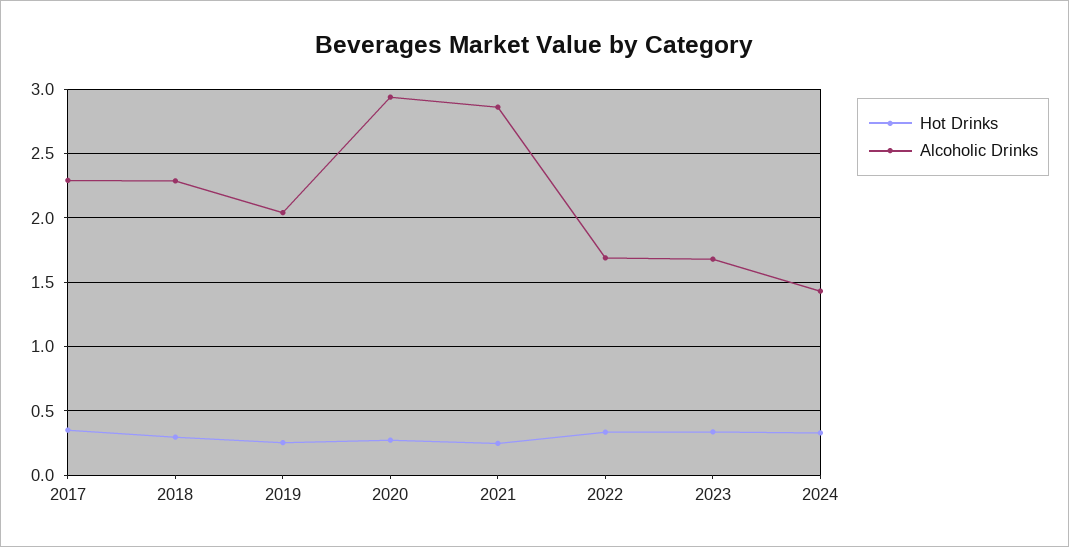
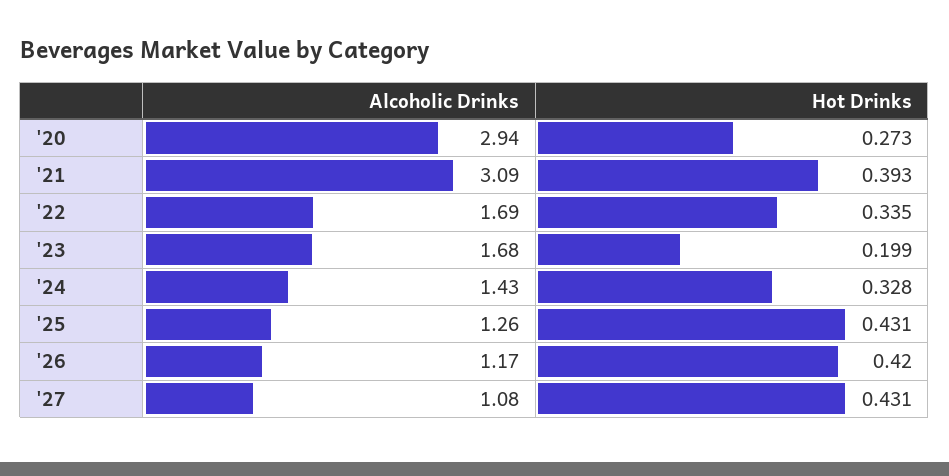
Hot Drinks, 2017: 0.35 -> none
Alcoholic Drinks, 2017: 2.3 -> none
Hot Drinks, 2018: 0.3 -> none
Alcoholic Drinks, 2018: 2.3 -> none
Hot Drinks, 2019: 0.25 -> none
Alcoholic Drinks, 2019: 2.05 -> none
Hot Drinks, 2021: 0.25 -> 0.393
Alcoholic Drinks, 2021: 2.85 -> 3.09
Hot Drinks, 2023: 0.35 -> 0.199
Alcoholic Drinks, '25: none -> 1.26
Hot Drinks, '25: none -> 0.431
Alcoholic Drinks, '26: none -> 1.17
Hot Drinks, '26: none -> 0.42
Alcoholic Drinks, '27: none -> 1.08
Hot Drinks, '27: none -> 0.431

